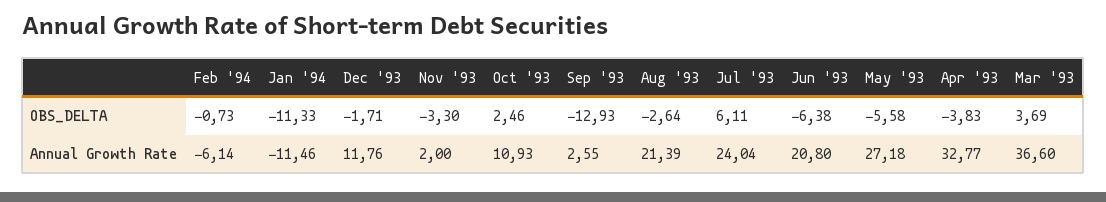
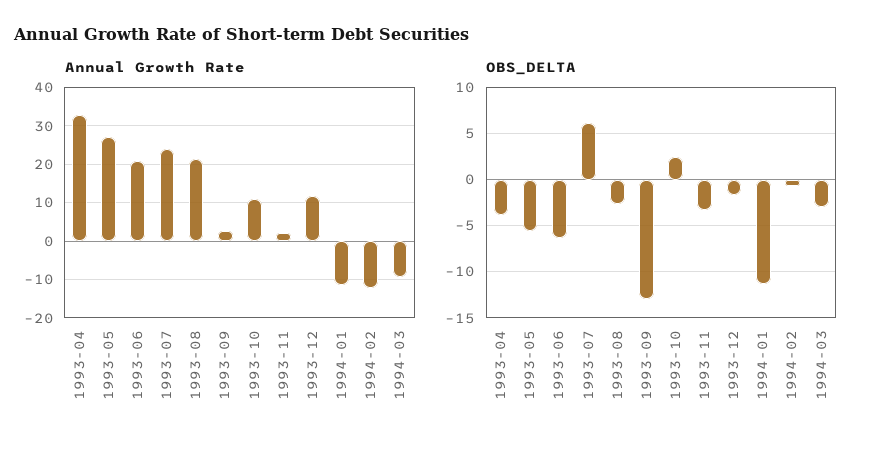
OBS_DELTA, Mar '93: 3.69 -> none
Annual Growth Rate, Feb '94: -6.14 -> -12
Annual Growth Rate, Mar '93: 36.6 -> none
Annual Growth Rate, 1994-03: none -> -10
OBS_DELTA, 1994-03: none -> -3

